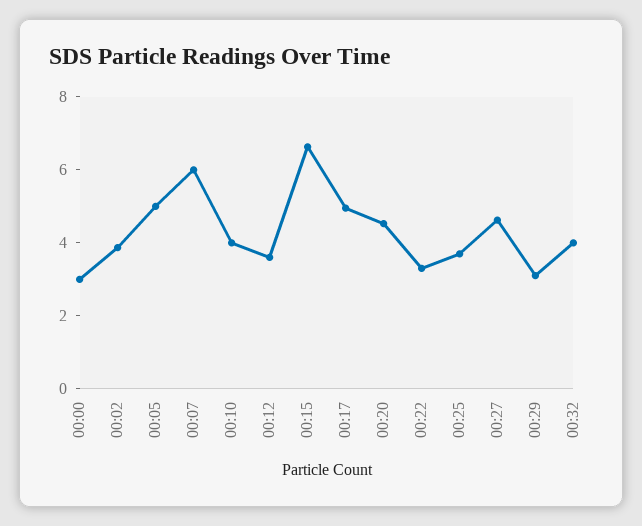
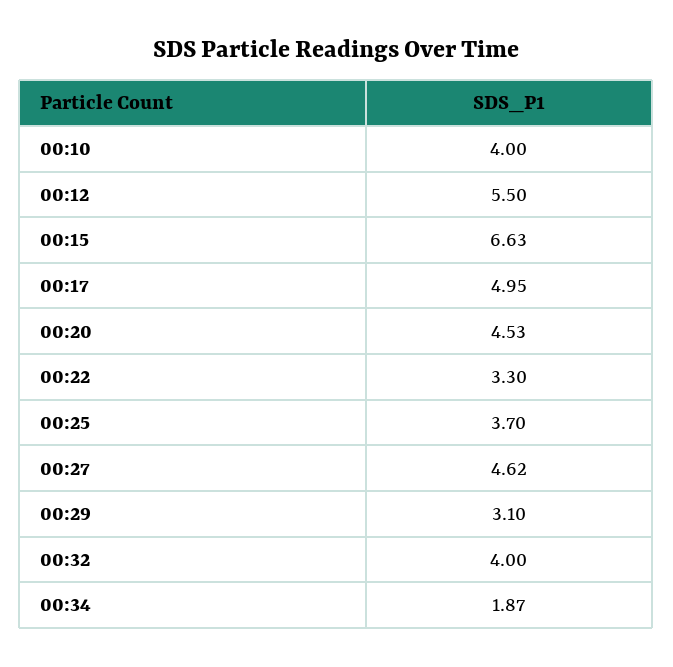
00:00: 3 -> none
00:02: 4 -> none
00:05: 5 -> none
00:07: 6 -> none
00:12: 3.5 -> 5.5
00:34: none -> 1.87

